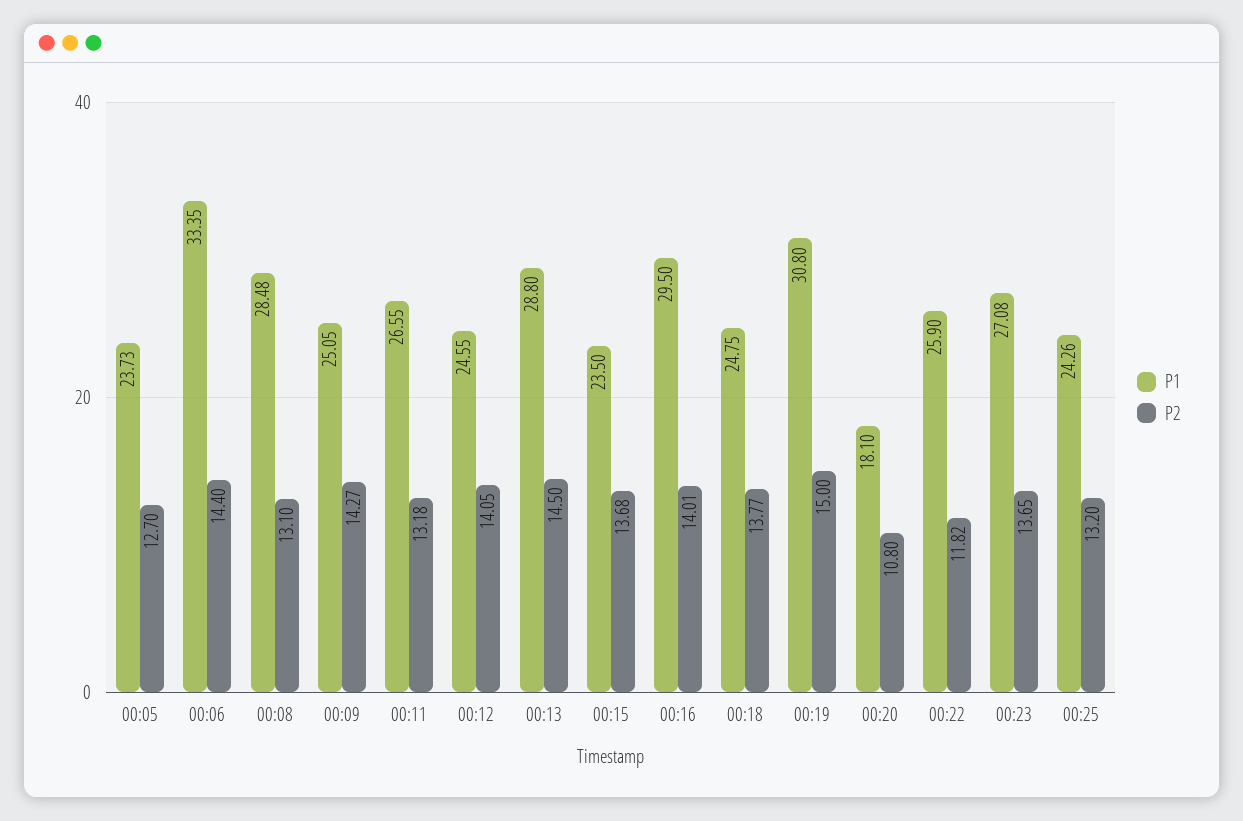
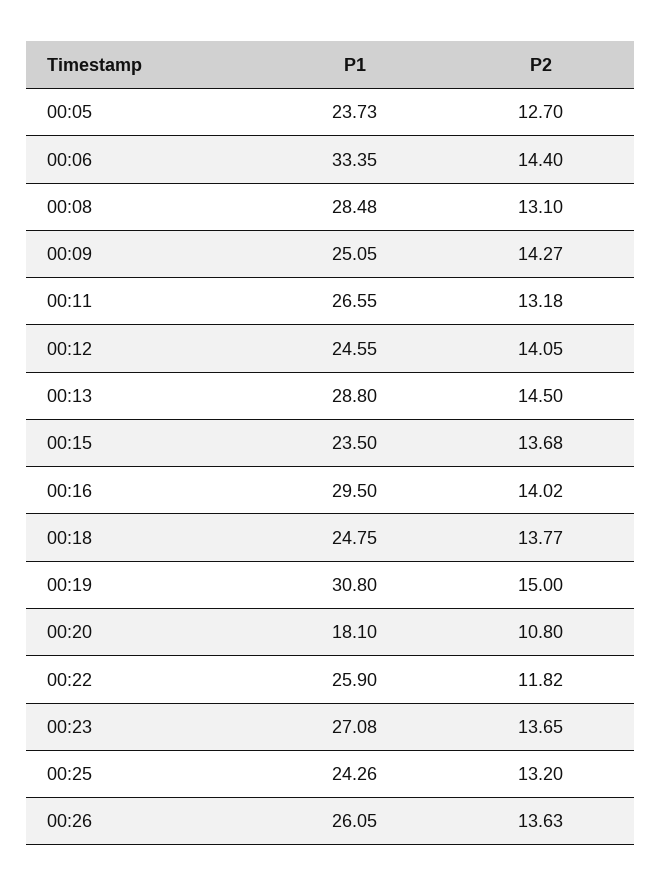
P2, 00:16: 14.01 -> 14.02
P1, 00:26: none -> 26.05
P2, 00:26: none -> 13.63

